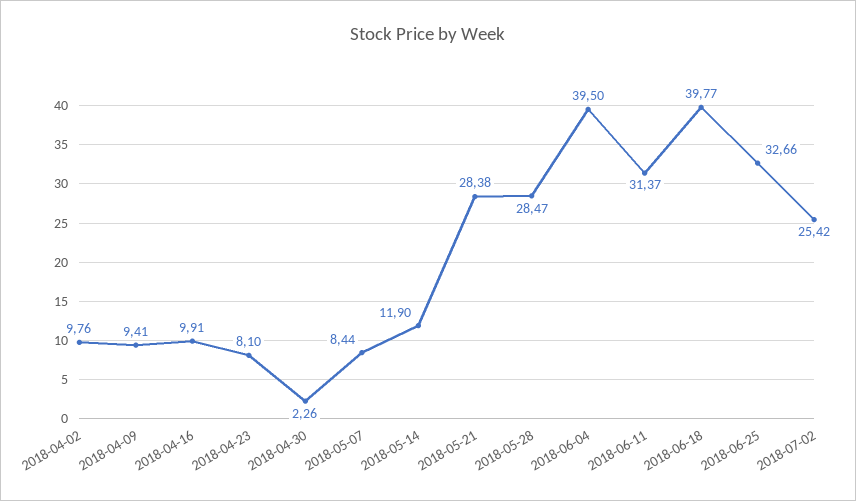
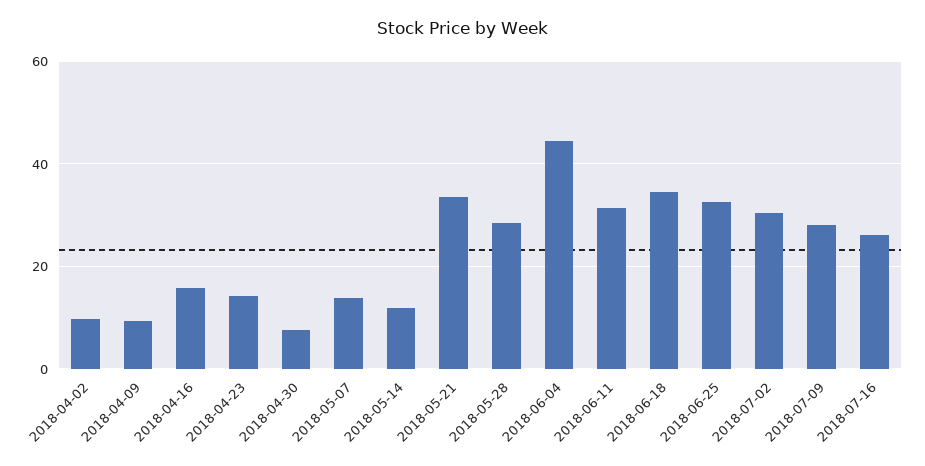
2018-04-16: 9.91 -> 16
2018-04-23: 8.1 -> 14
2018-04-30: 2.26 -> 8
2018-05-07: 8.44 -> 14
2018-05-21: 28.38 -> 34
2018-06-04: 39.5 -> 44
2018-06-18: 39.77 -> 34
2018-07-02: 25.42 -> 30
2018-07-09: none -> 28
2018-07-16: none -> 26

